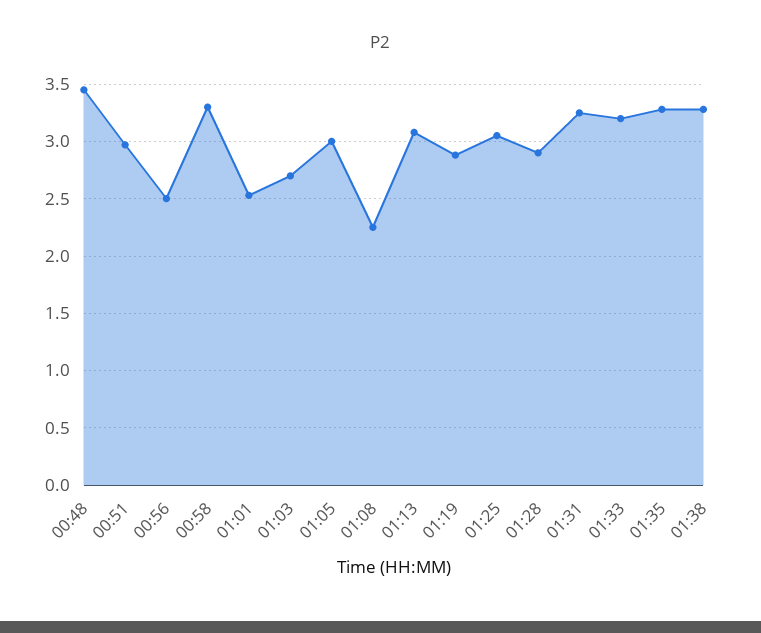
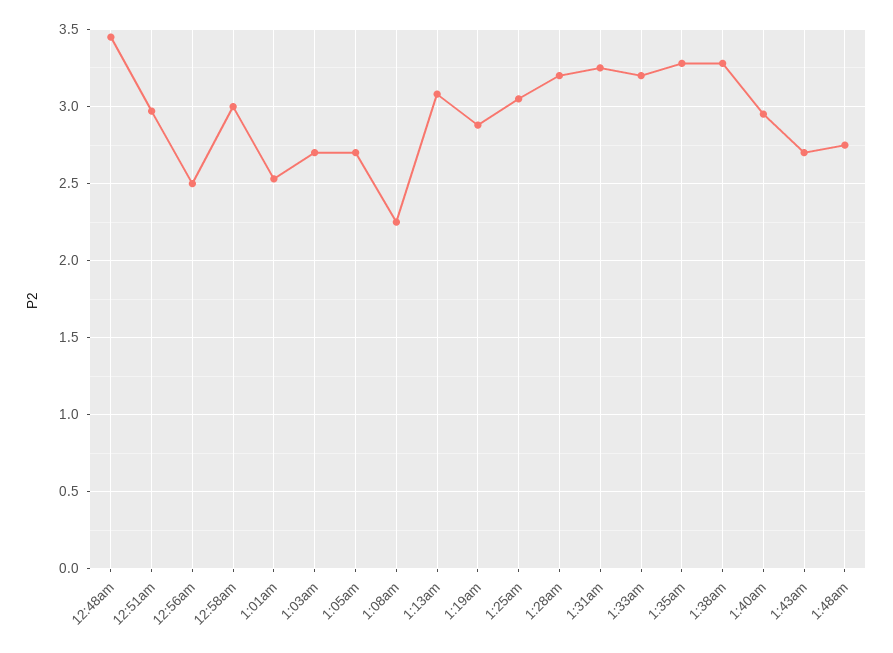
00:58: 3.3 -> 3
01:05: 3 -> 2.7
01:28: 2.9 -> 3.2
1:40am: none -> 2.95
1:43am: none -> 2.7
1:48am: none -> 2.75

